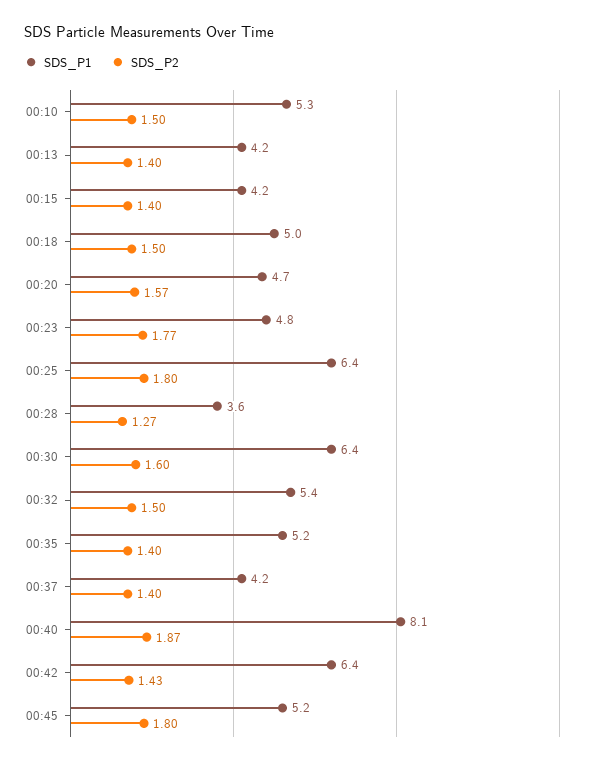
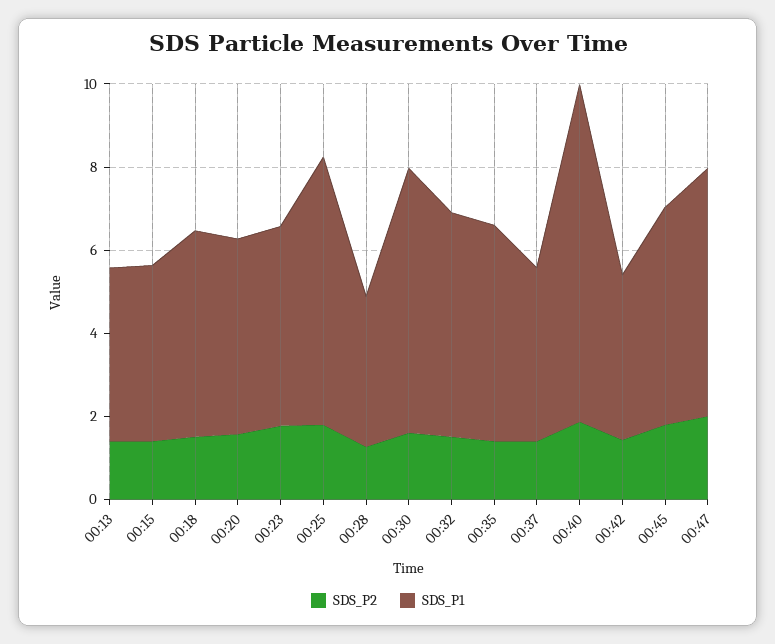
SDS_P1, 00:10: 5.3 -> none
SDS_P2, 00:10: 1.5 -> none
SDS_P1, 00:42: 6.4 -> 4
SDS_P2, 00:47: none -> 2
SDS_P1, 00:47: none -> 6

